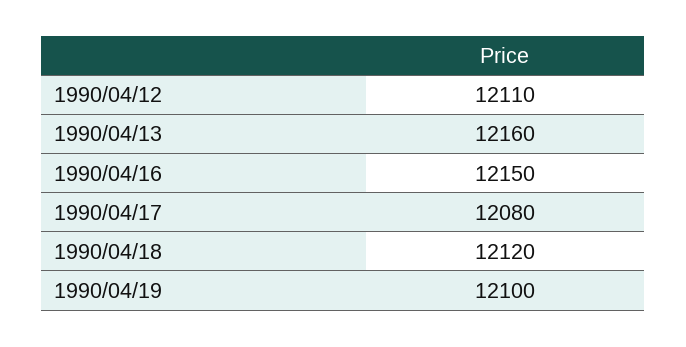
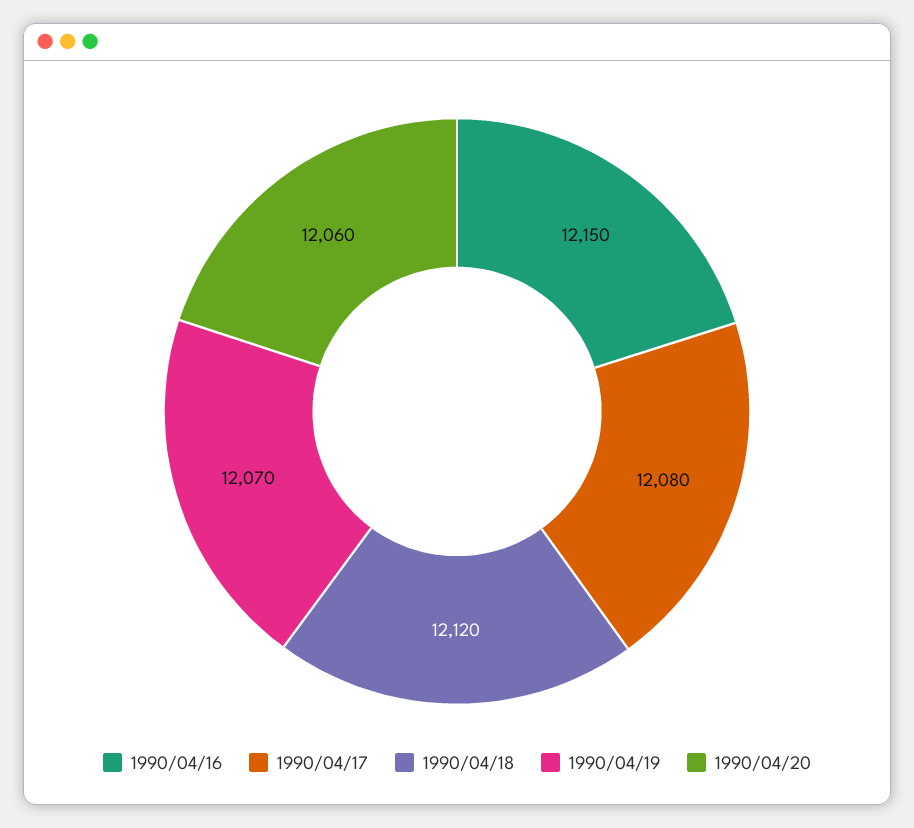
1990/04/12: 12110 -> none
1990/04/13: 12160 -> none
1990/04/19: 12100 -> 12070
1990/04/20: none -> 12060

